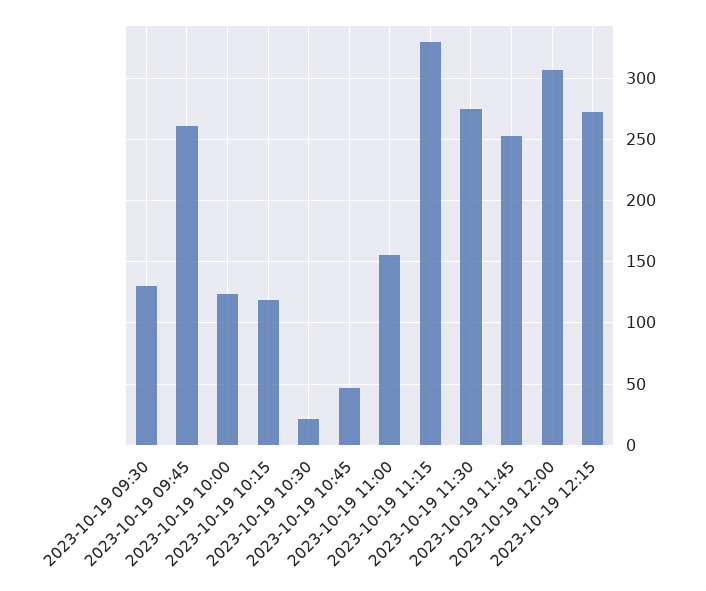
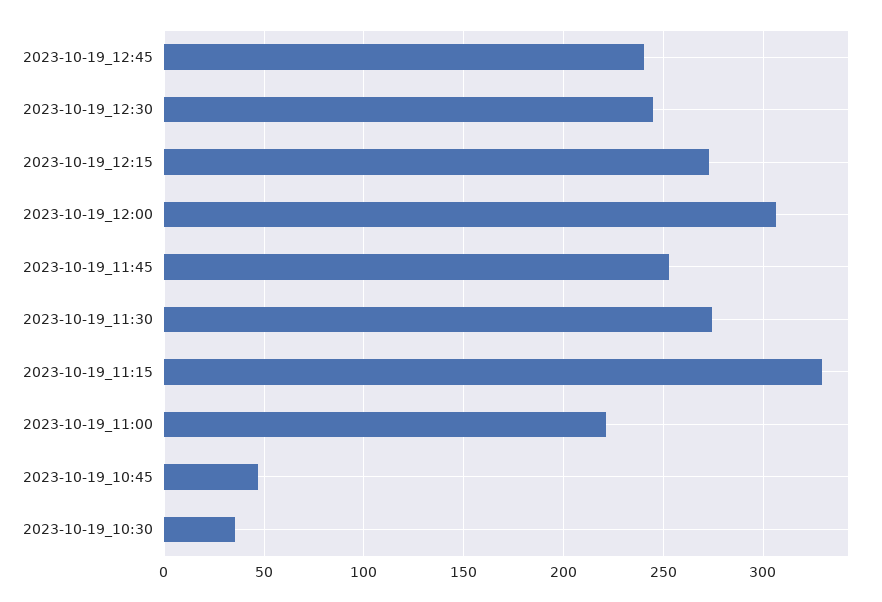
2023-10-19 09:30: 130 -> none
2023-10-19 09:45: 260 -> none
2023-10-19 10:00: 125 -> none
2023-10-19 10:15: 120 -> none
2023-10-19 10:30: 20 -> 35
2023-10-19 11:00: 155 -> 220
2023-10-19_12:45: none -> 240
2023-10-19_12:30: none -> 245

